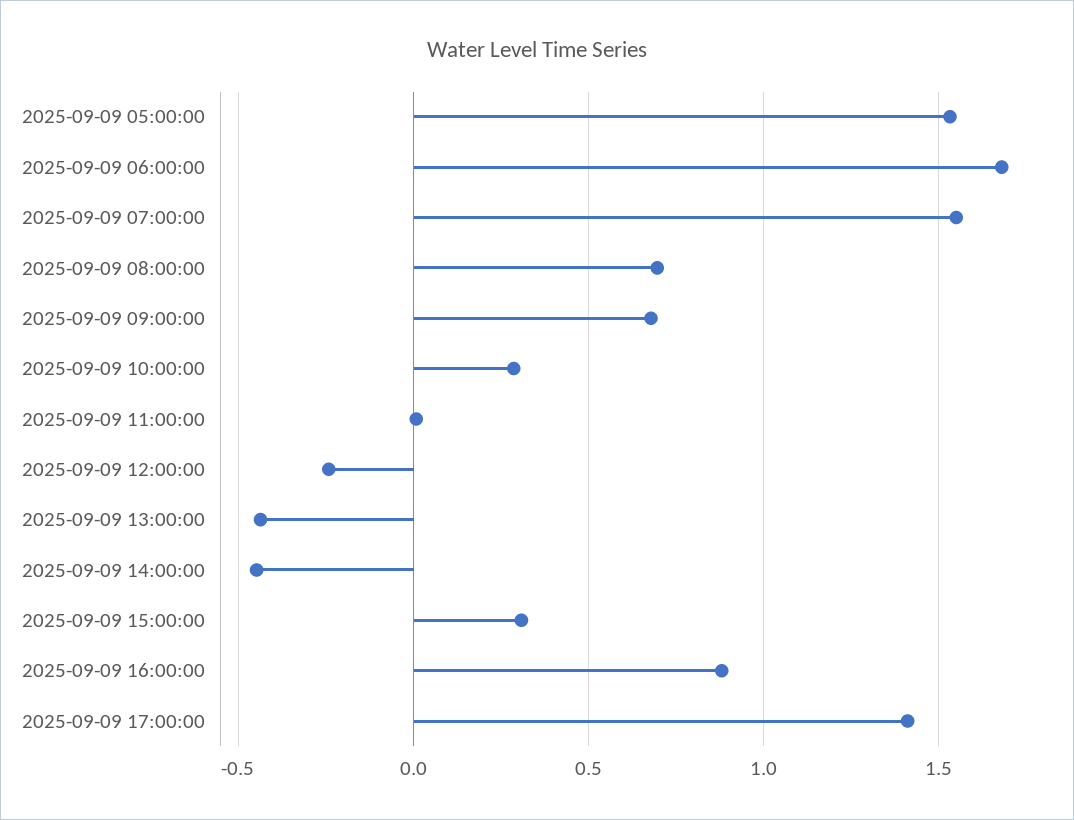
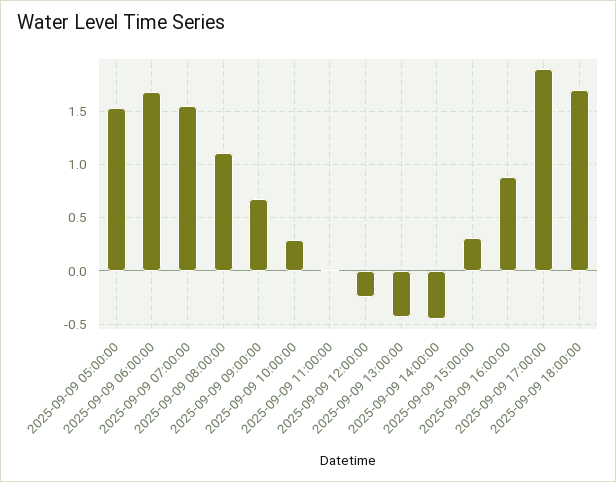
2025-09-09 08:00:00: 0.7 -> 1.1
2025-09-09 17:00:00: 1.4 -> 1.9
2025-09-09 18:00:00: none -> 1.7

